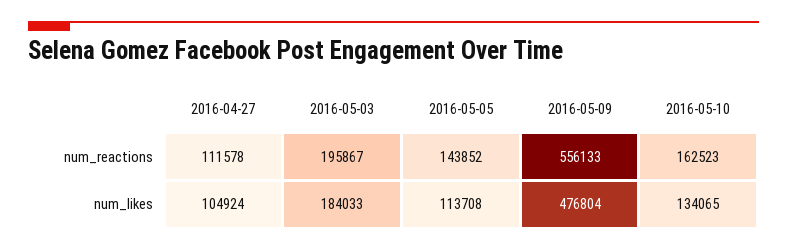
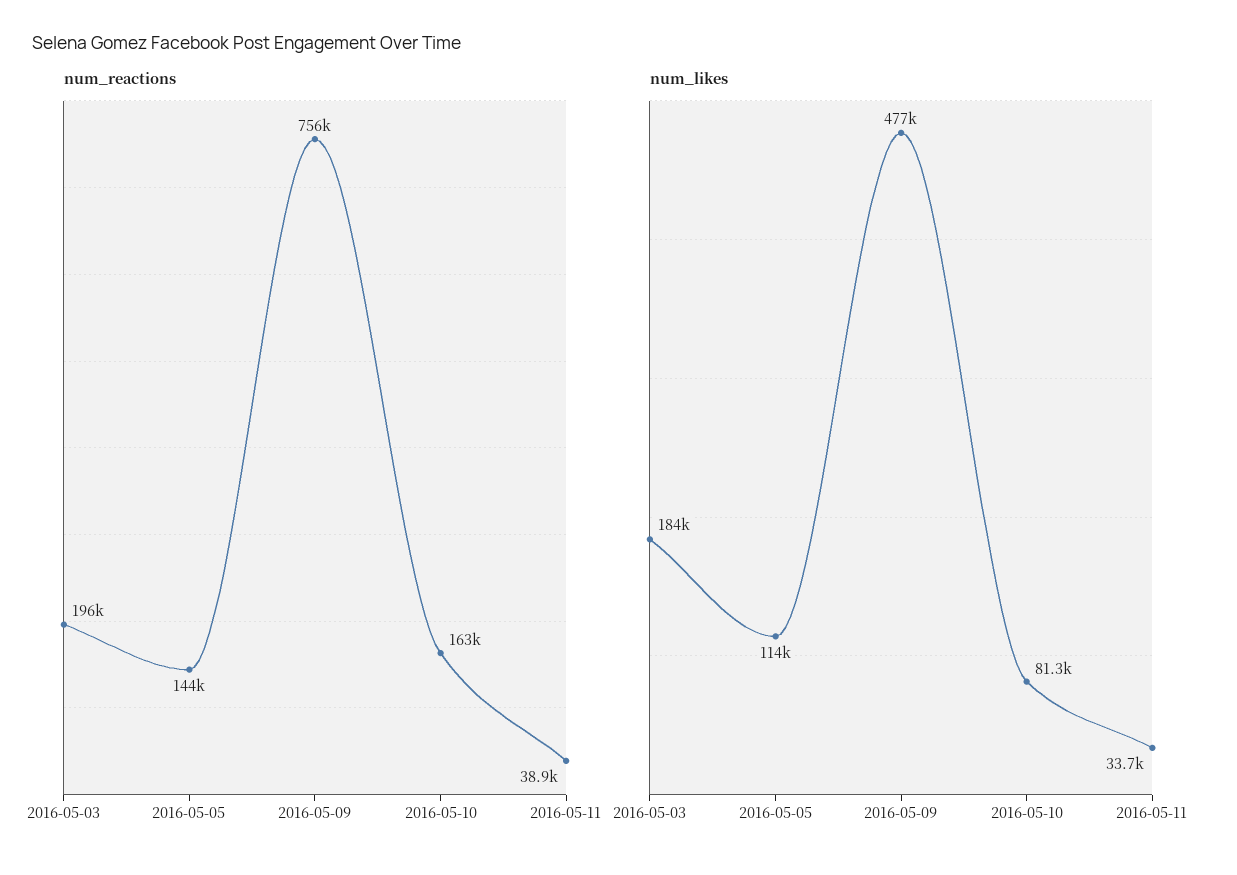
num_reactions, 2016-04-27: 111578 -> none
num_reactions, 2016-05-09: 556133 -> 756000
num_likes, 2016-04-27: 104924 -> none
num_likes, 2016-05-10: 134065 -> 81300
num_reactions, 2016-05-11: none -> 38900
num_likes, 2016-05-11: none -> 33700

